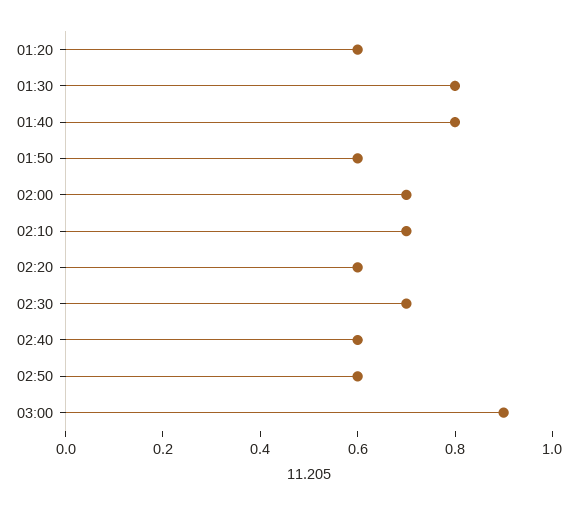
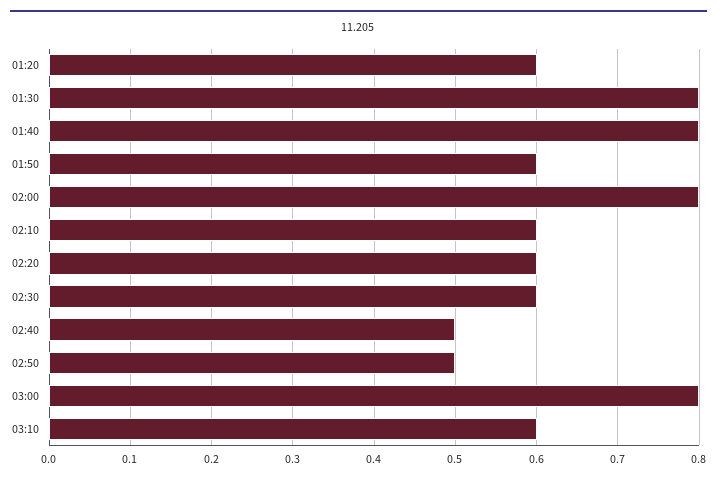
02:00: 0.7 -> 0.8
02:10: 0.7 -> 0.6
02:30: 0.7 -> 0.6
02:40: 0.6 -> 0.5
02:50: 0.6 -> 0.5
03:00: 0.9 -> 0.8
03:10: none -> 0.6

